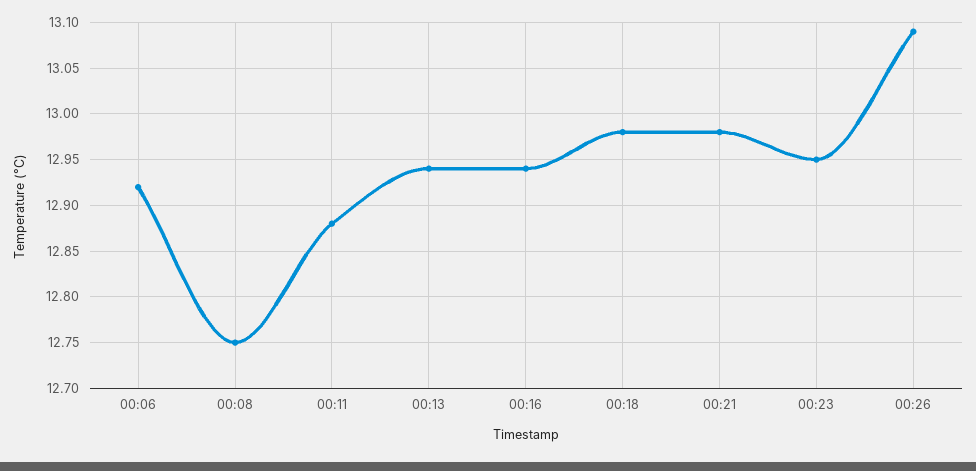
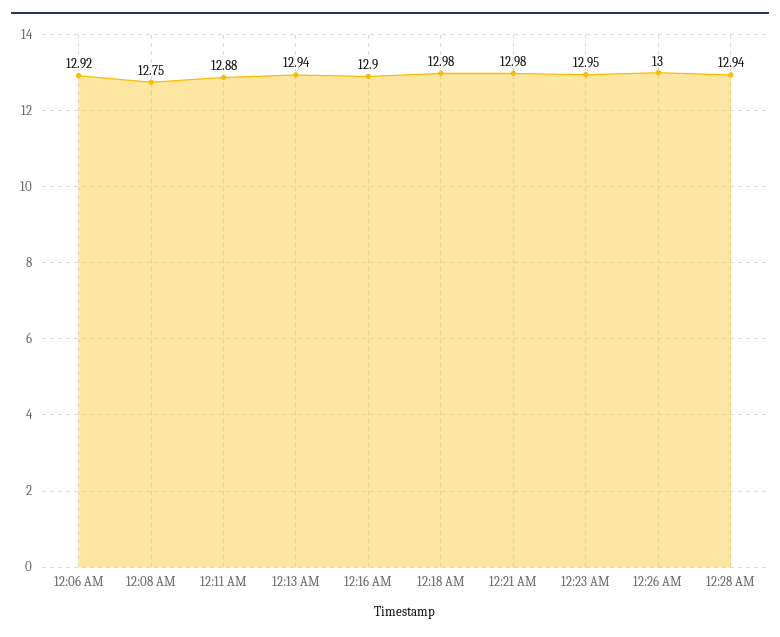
00:16: 12.94 -> 12.9
00:26: 13.09 -> 13
12:28 AM: none -> 12.94

